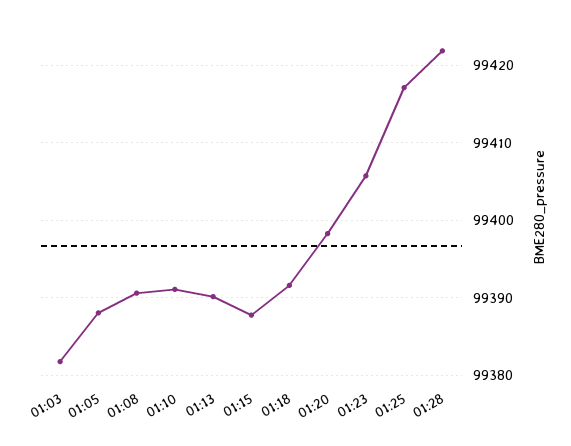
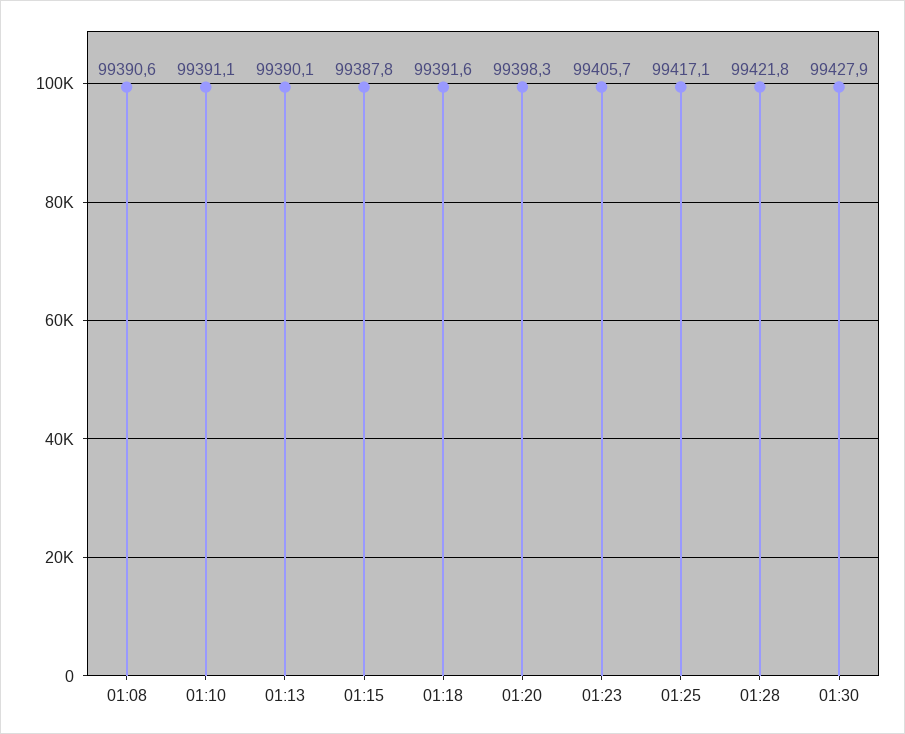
01:03: 99382 -> none
01:05: 99388 -> none
01:30: none -> 99427.9

